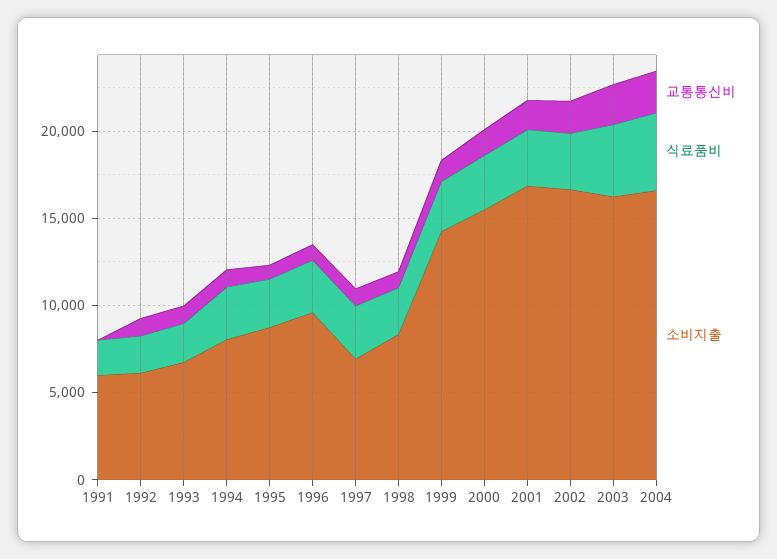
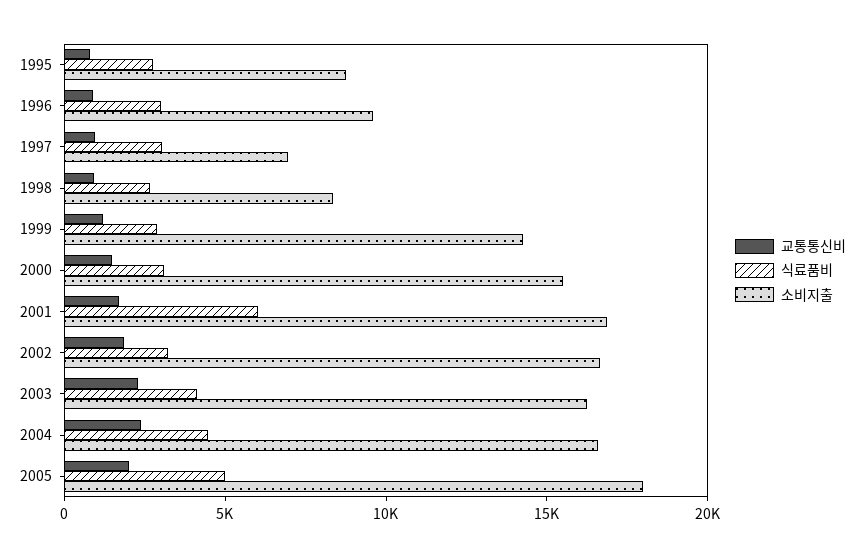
교통통신비, 1991: 0 -> none
식료품비, 1991: 2000 -> none
소비지출, 1991: 6000 -> none
교통통신비, 1992: 1000 -> none
식료품비, 1992: 2000 -> none
소비지출, 1992: 6000 -> none
교통통신비, 1993: 1000 -> none
식료품비, 1993: 2000 -> none
소비지출, 1993: 7000 -> none
교통통신비, 1994: 1000 -> none
식료품비, 1994: 3000 -> none
소비지출, 1994: 8000 -> none
식료품비, 2001: 3000 -> 6000
교통통신비, 2005: none -> 2000
식료품비, 2005: none -> 5000
소비지출, 2005: none -> 18000

